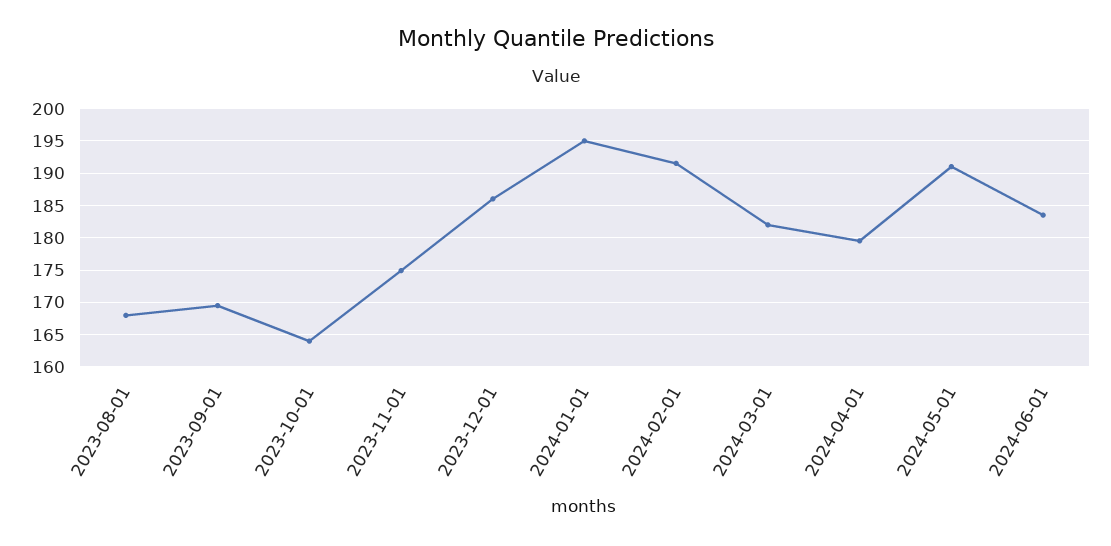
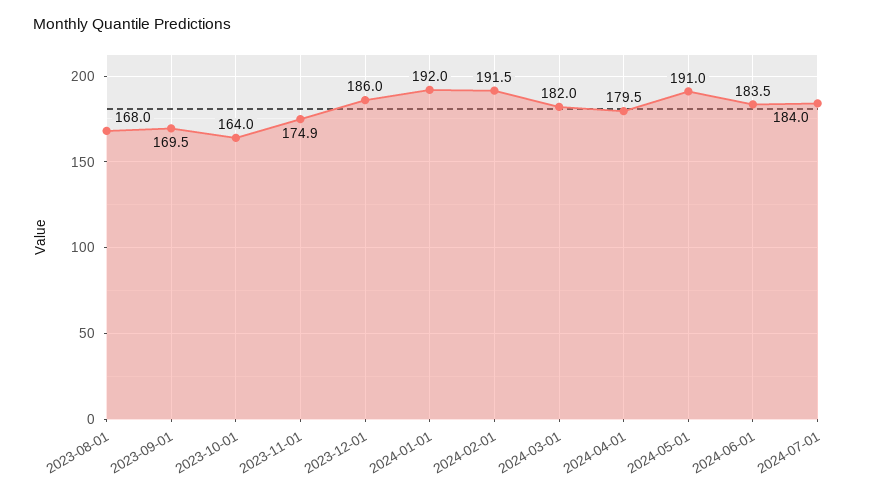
2024-01-01: 195 -> 192
2024-07-01: none -> 184

